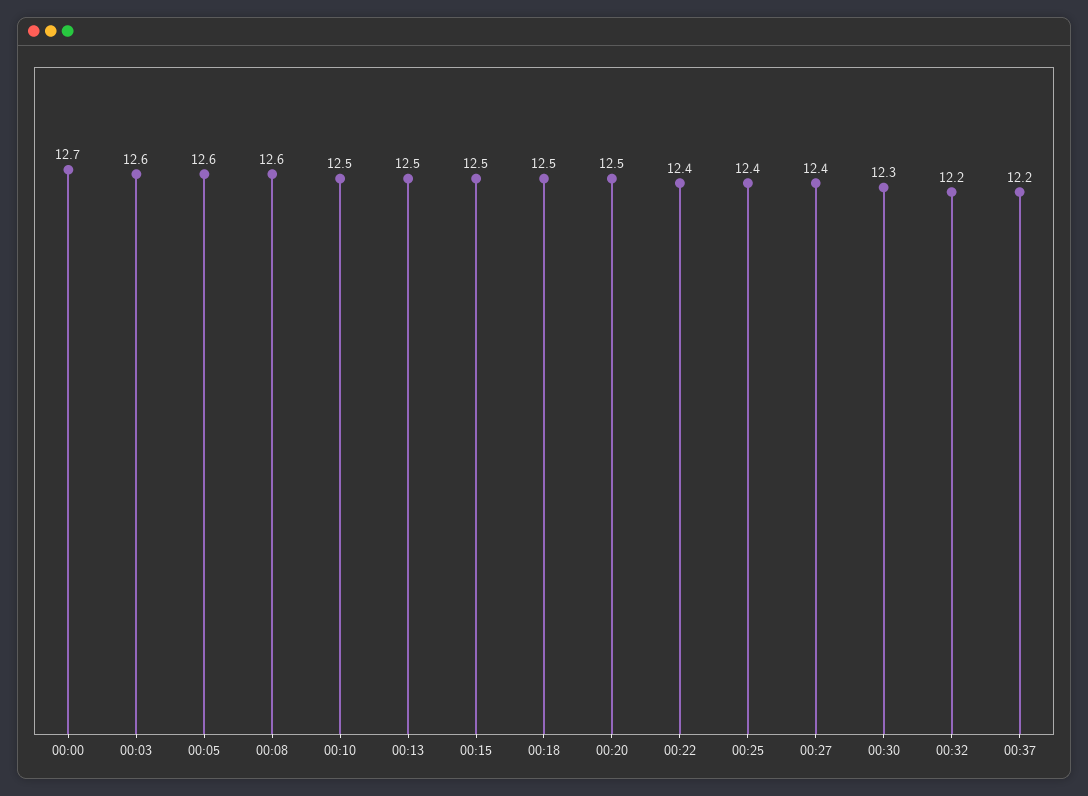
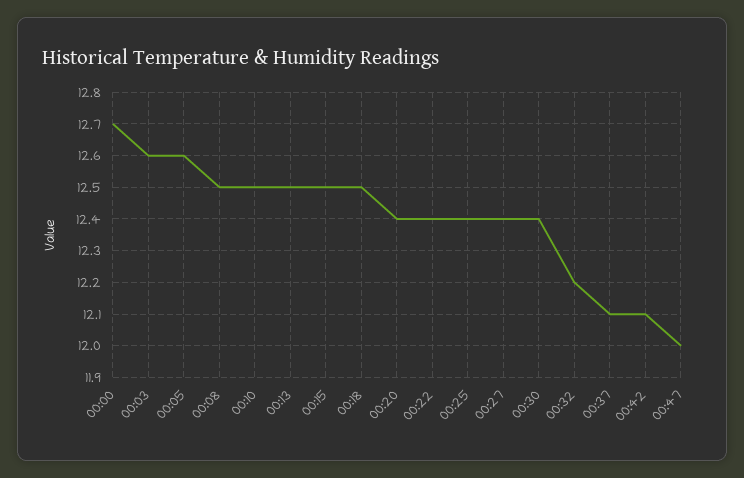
00:08: 12.6 -> 12.5
00:20: 12.5 -> 12.4
00:30: 12.3 -> 12.4
00:37: 12.2 -> 12.1
00:42: none -> 12.1
00:47: none -> 12

